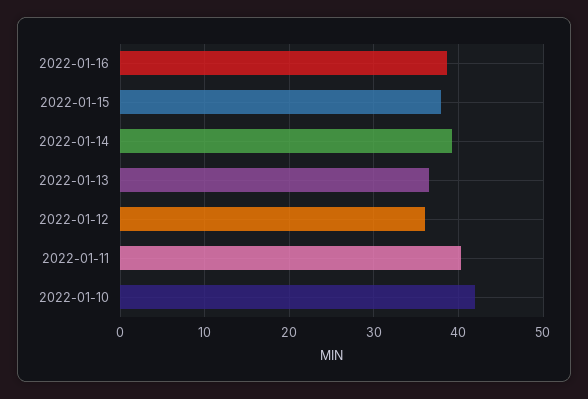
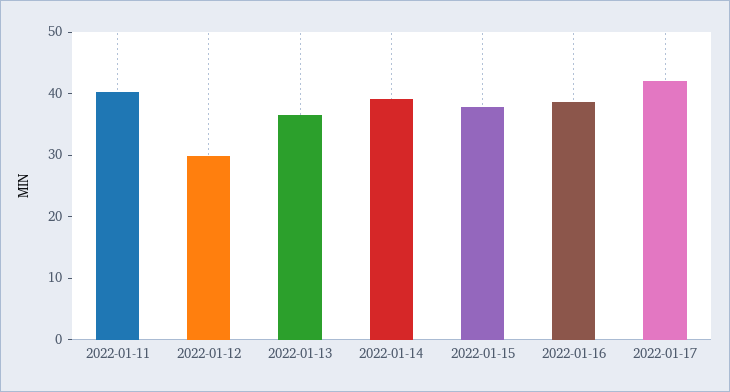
2022-01-12: 36 -> 30
2022-01-10: 42 -> none
2022-01-17: none -> 42

